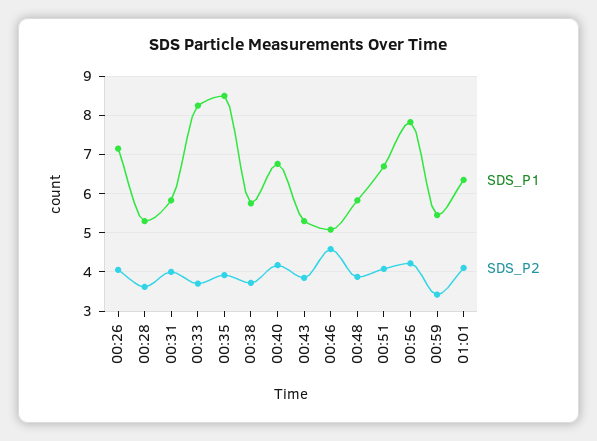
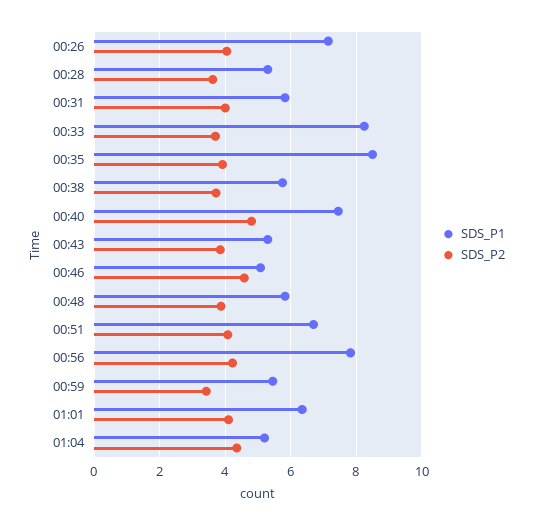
SDS_P1, 00:40: 6.8 -> 7.4
SDS_P2, 00:40: 4.2 -> 4.8
SDS_P1, 01:04: none -> 5.2
SDS_P2, 01:04: none -> 4.4

